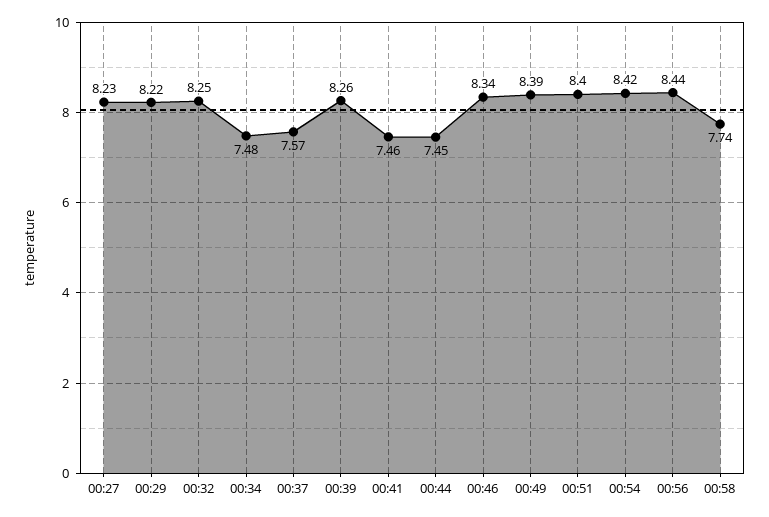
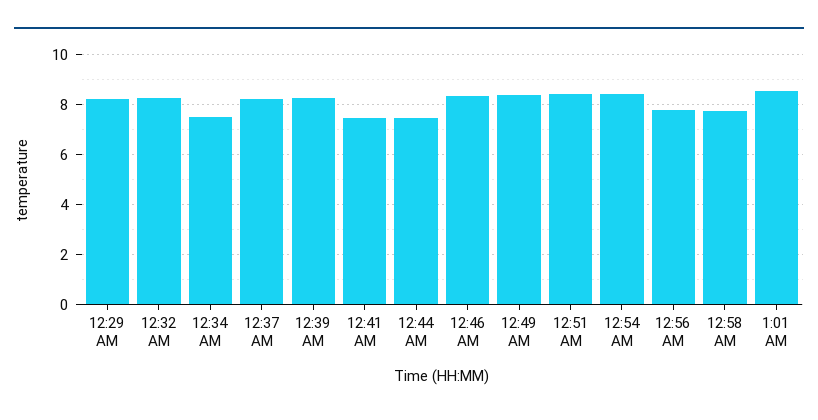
00:27: 8.23 -> none
00:37: 7.57 -> 8.25
00:56: 8.44 -> 7.75
1:01 AM: none -> 8.5

